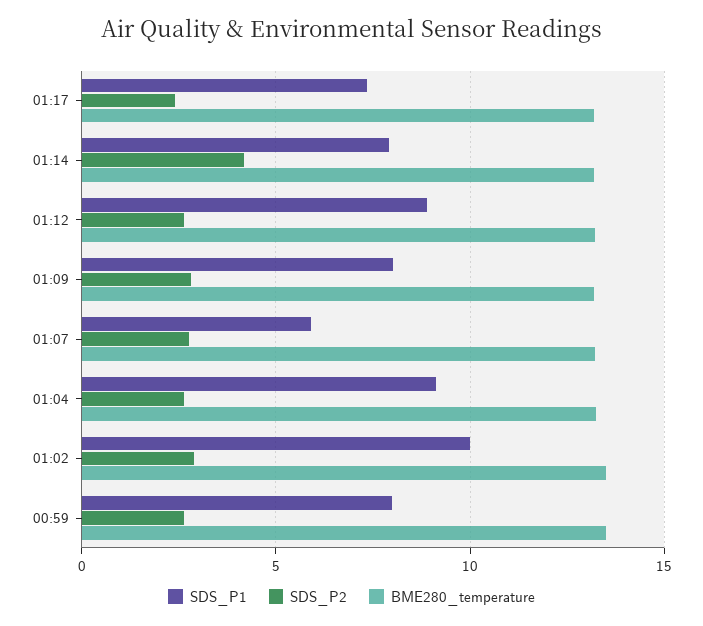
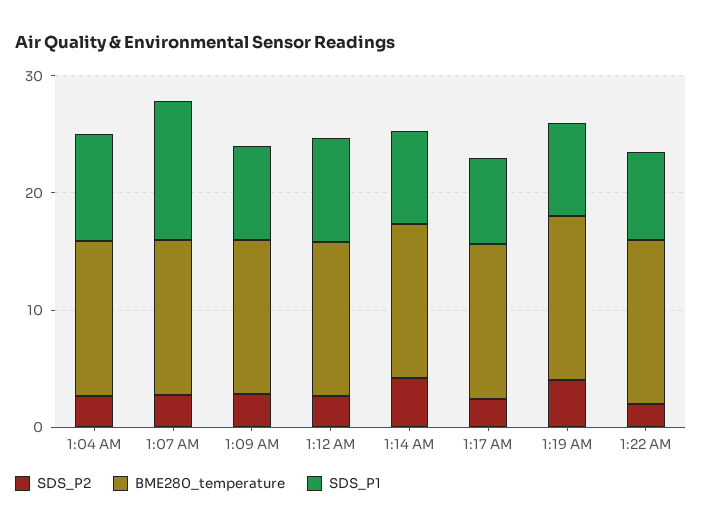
SDS_P1, 01:07: 6 -> 12
SDS_P1, 01:02: 10 -> none
SDS_P2, 01:02: 3 -> none
BME280_temperature, 01:02: 13.5 -> none
SDS_P1, 00:59: 8 -> none
SDS_P2, 00:59: 2.5 -> none
BME280_temperature, 00:59: 13.5 -> none
SDS_P2, 1:19 AM: none -> 4
BME280_temperature, 1:19 AM: none -> 14
SDS_P1, 1:19 AM: none -> 8
SDS_P2, 1:22 AM: none -> 2
BME280_temperature, 1:22 AM: none -> 14
SDS_P1, 1:22 AM: none -> 8

